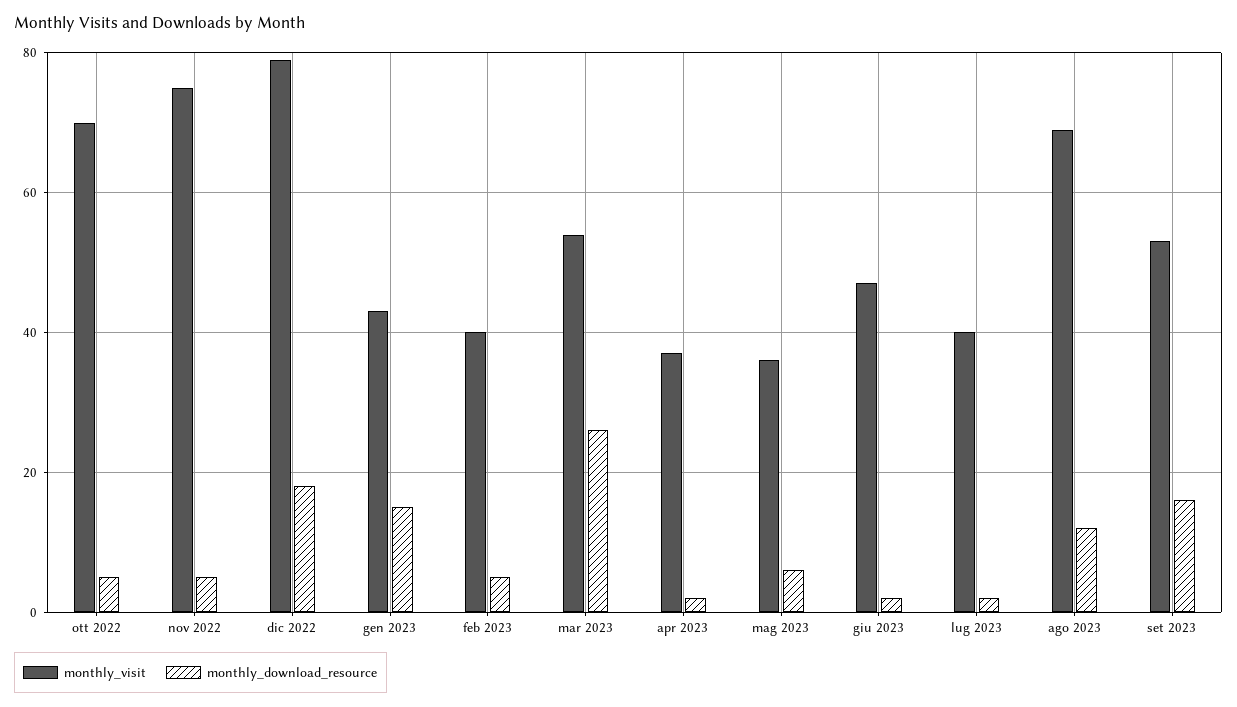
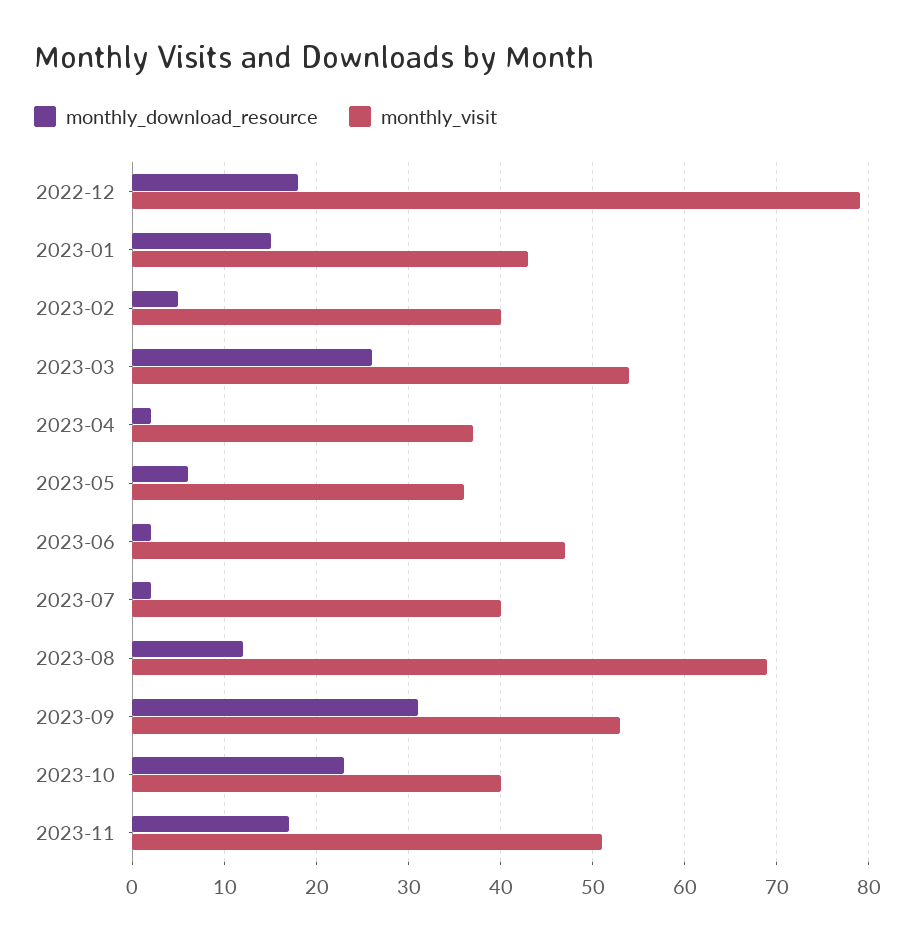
monthly_visit, ott 2022: 70 -> none
monthly_download_resource, ott 2022: 5 -> none
monthly_visit, nov 2022: 75 -> none
monthly_download_resource, nov 2022: 5 -> none
monthly_download_resource, set 2023: 15 -> 31
monthly_download_resource, 2023-10: none -> 23
monthly_visit, 2023-10: none -> 40
monthly_download_resource, 2023-11: none -> 17
monthly_visit, 2023-11: none -> 51

